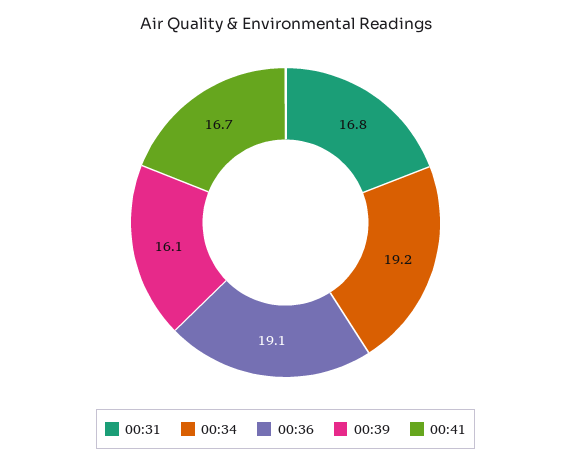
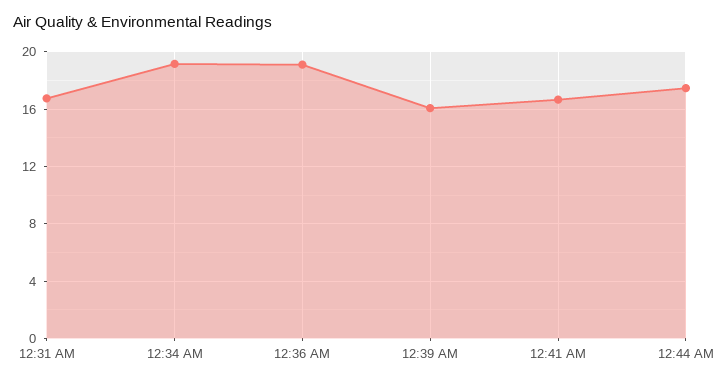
12:44 AM: none -> 17.5

